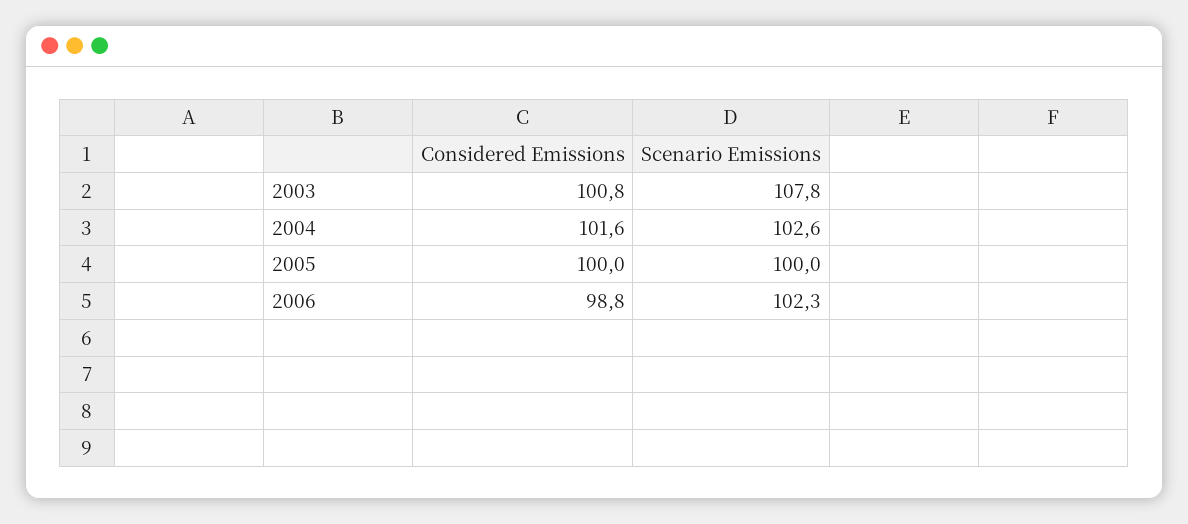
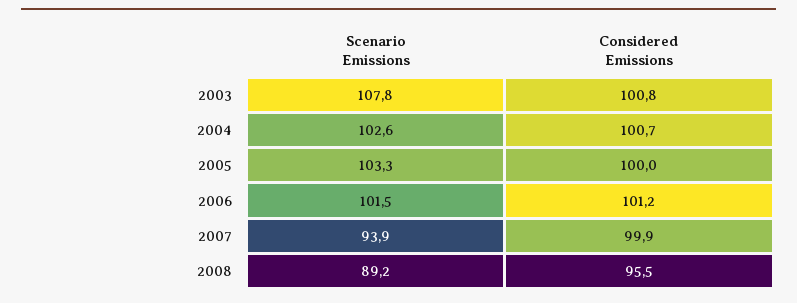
Considered Emissions, 2004: 101.6 -> 100.7
Scenario Emissions, 2005: 100 -> 103.3
Considered Emissions, 2006: 98.8 -> 101.2
Scenario Emissions, 2006: 102.3 -> 101.5
Scenario Emissions, 2007: none -> 93.9
Considered Emissions, 2007: none -> 99.9
Scenario Emissions, 2008: none -> 89.2
Considered Emissions, 2008: none -> 95.5

